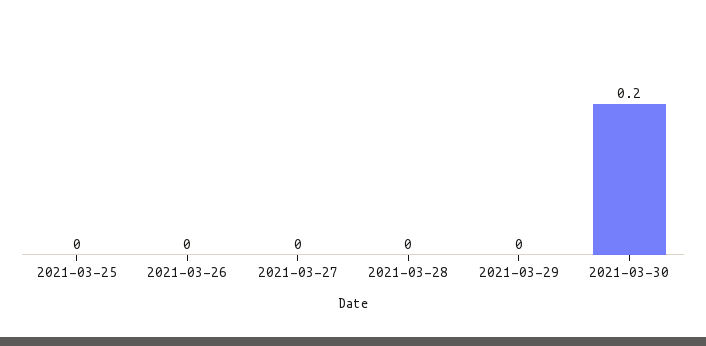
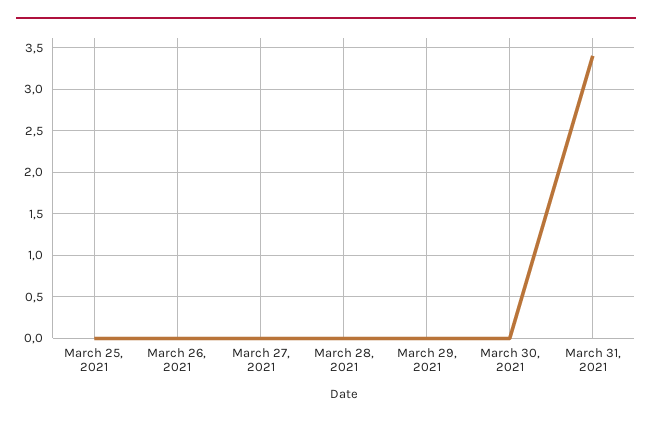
2021-03-30: 0.2 -> 0
March 31, 2021: none -> 3.4

